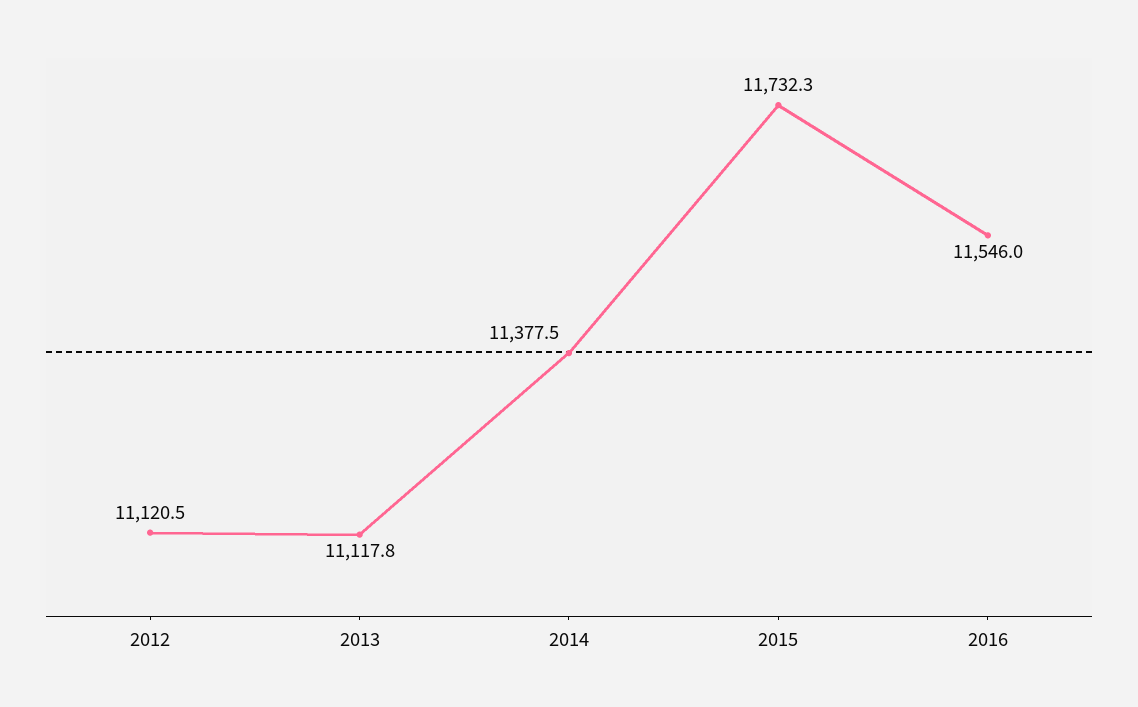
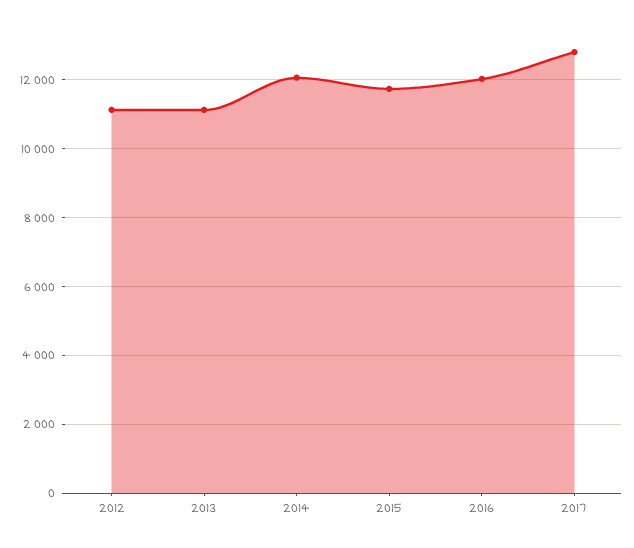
2014: 11377.5 -> 12000
2016: 11546 -> 12000
2017: none -> 12800

